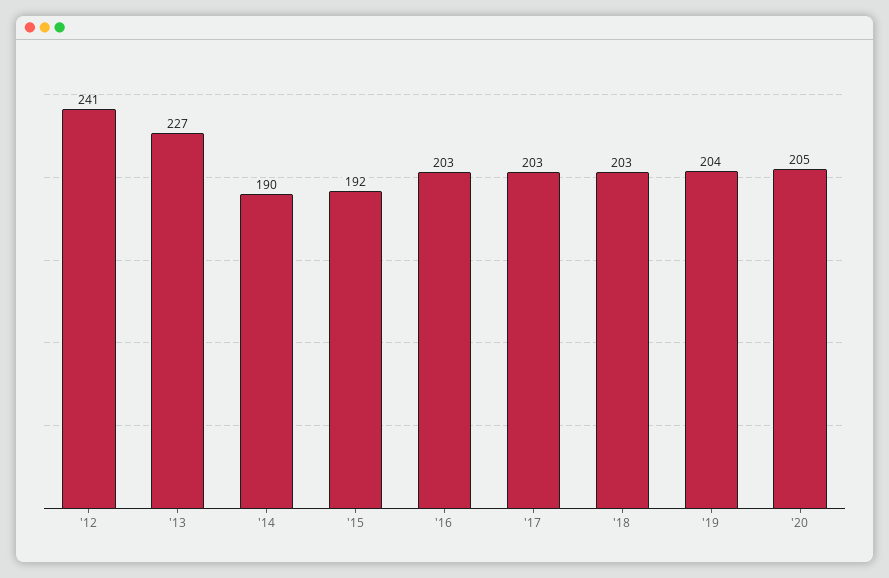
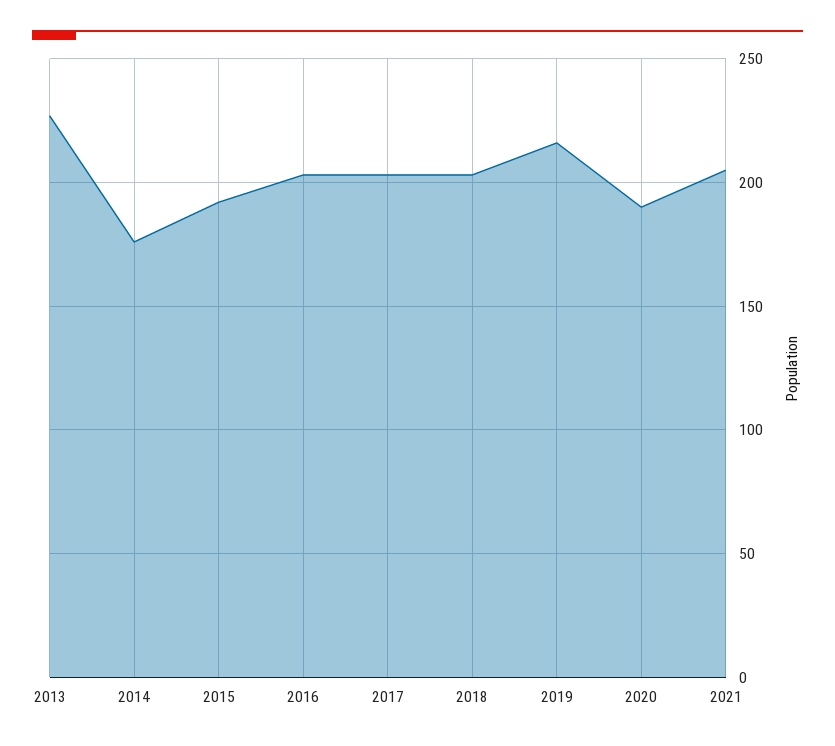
'12: 241 -> none
'14: 190 -> 175
'19: 204 -> 215
'20: 205 -> 190
2021: none -> 205

